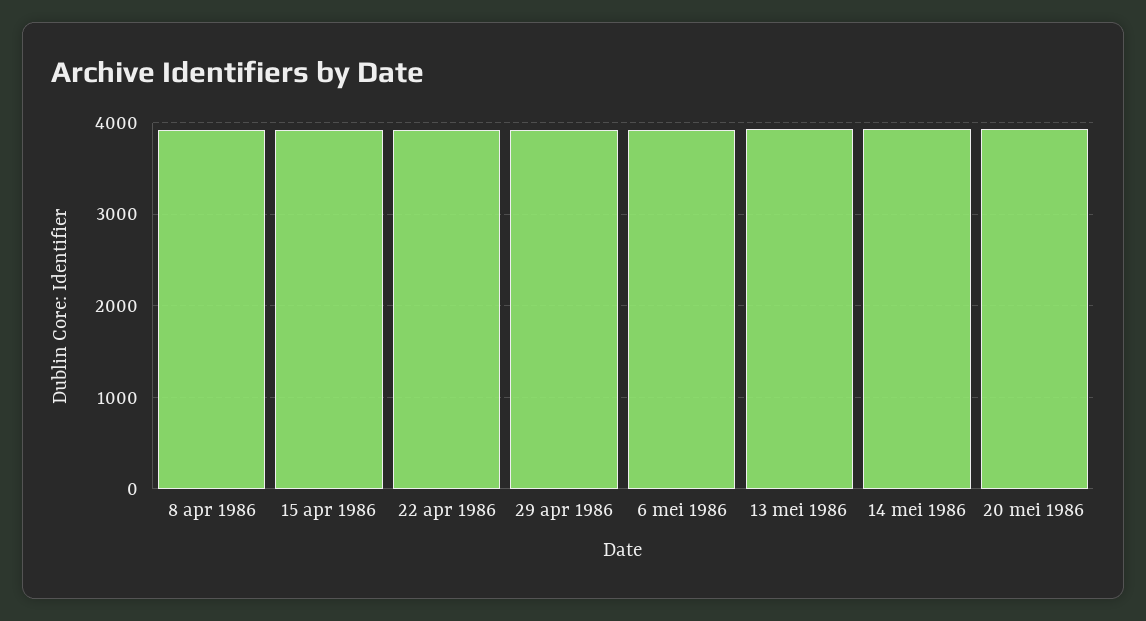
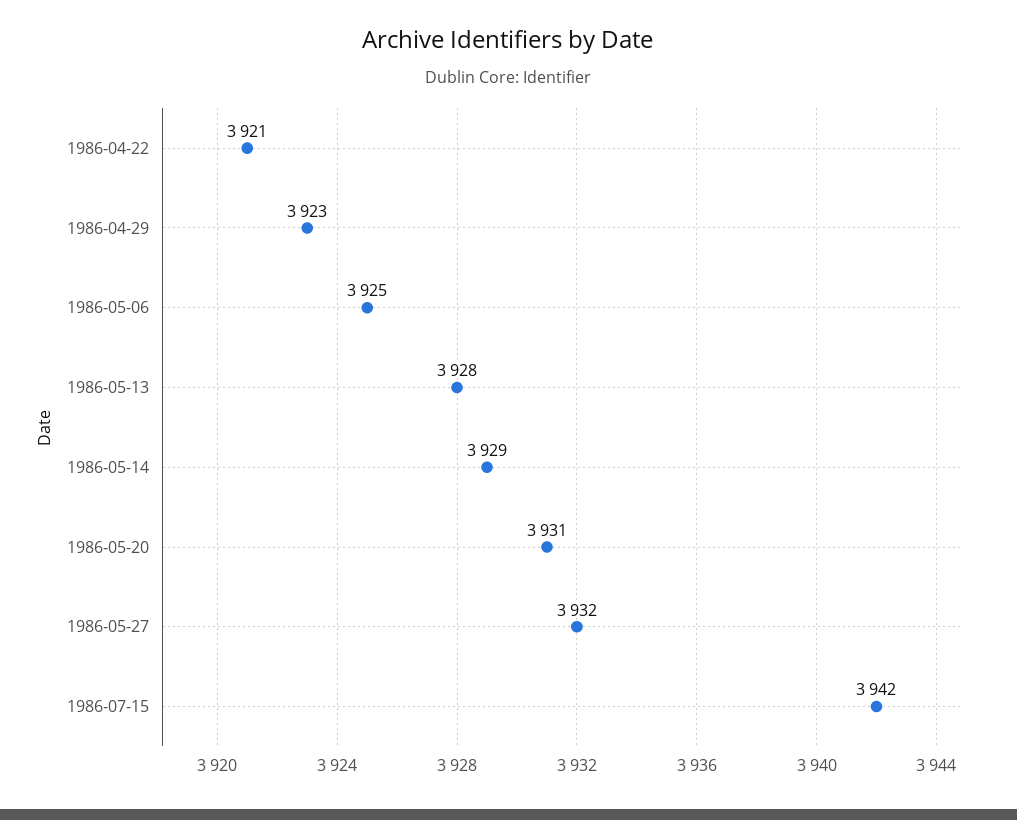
8 apr 1986: 3900 -> none
15 apr 1986: 3900 -> none
1986-05-27: none -> 3932
1986-07-15: none -> 3942

